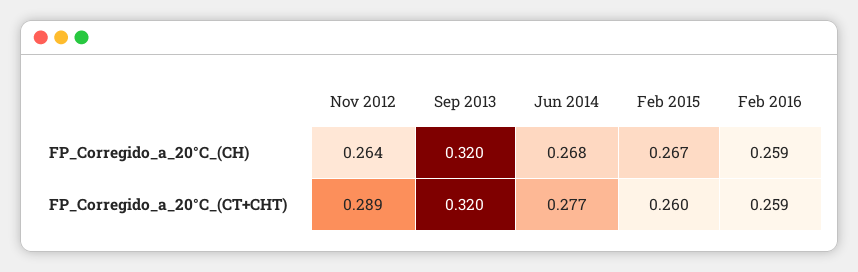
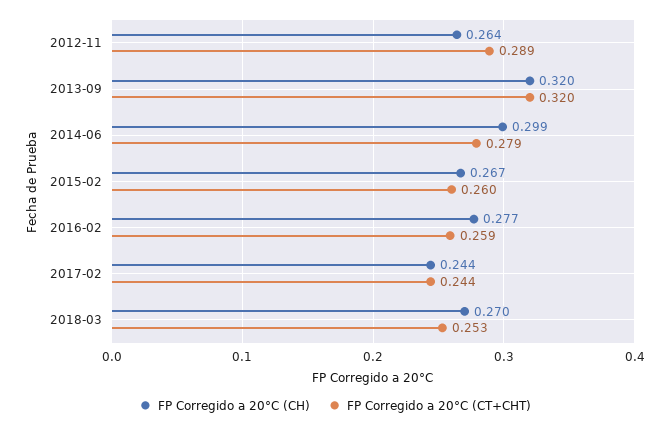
FP_Corregido_a_20°C_(CH), Jun 2014: 0.268 -> 0.299
FP_Corregido_a_20°C_(CH), Feb 2016: 0.259 -> 0.277
FP_Corregido_a_20°C_(CT+CHT), Jun 2014: 0.277 -> 0.279
FP_Corregido_a_20°C_(CH), 2017-02: none -> 0.244
FP_Corregido_a_20°C_(CT+CHT), 2017-02: none -> 0.244
FP_Corregido_a_20°C_(CH), 2018-03: none -> 0.27
FP_Corregido_a_20°C_(CT+CHT), 2018-03: none -> 0.253

